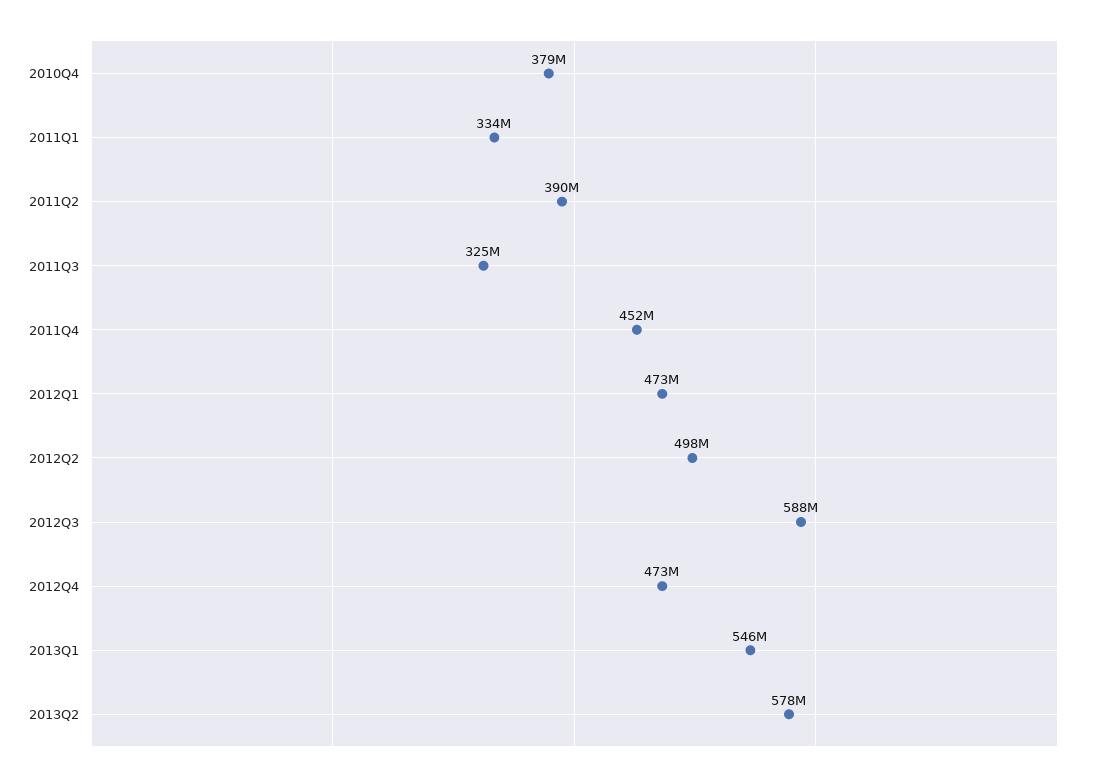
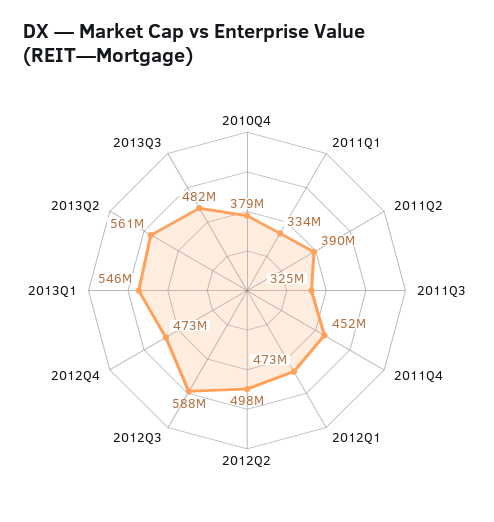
2013Q2: 578000000 -> 561000000
2013Q3: none -> 482000000

